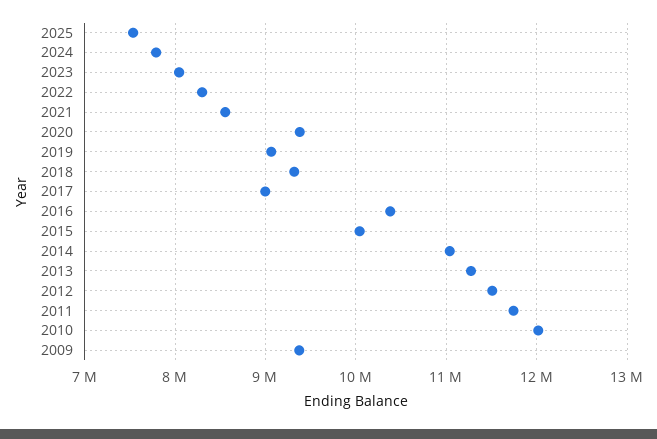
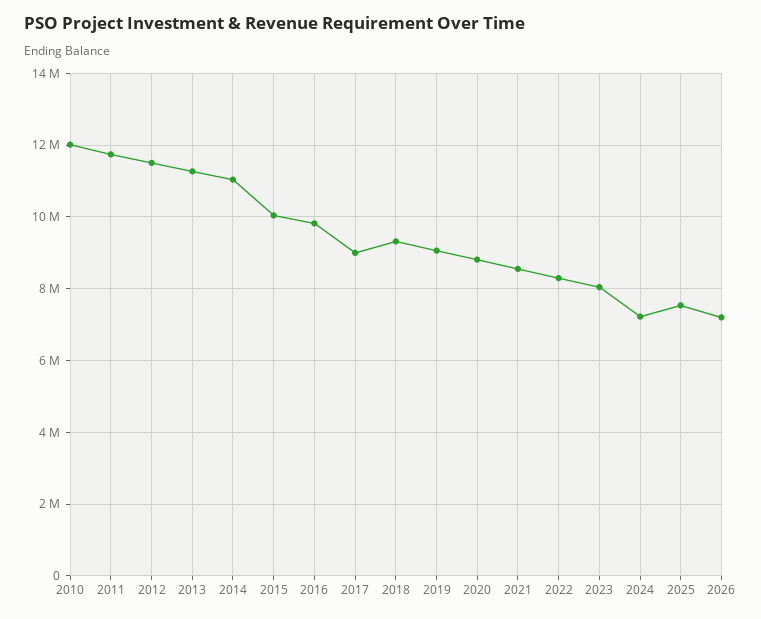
2024: 7800000 -> 7200000
2020: 9400000 -> 8800000
2016: 10400000 -> 9800000
2009: 9400000 -> none
2026: none -> 7200000

